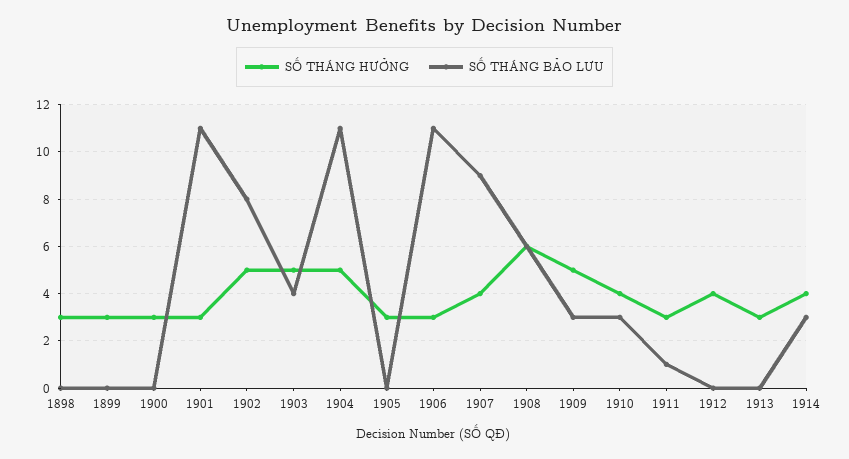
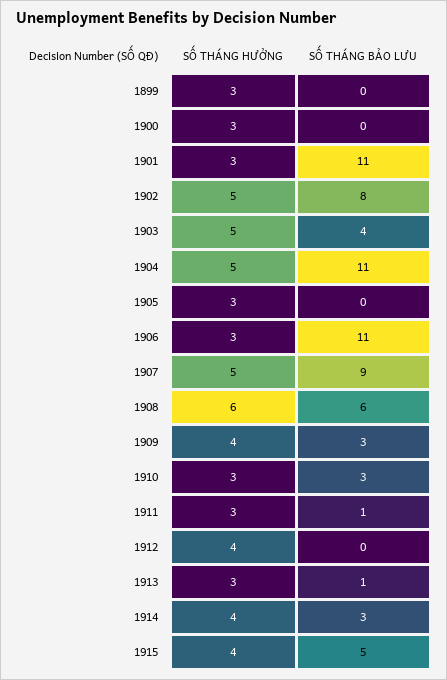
SỐ THÁNG HƯỞNG, 1898: 3 -> none
SỐ THÁNG BẢO LƯU, 1898: 0 -> none
SỐ THÁNG HƯỞNG, 1907: 4 -> 5
SỐ THÁNG HƯỞNG, 1909: 5 -> 4
SỐ THÁNG HƯỞNG, 1910: 4 -> 3
SỐ THÁNG BẢO LƯU, 1913: 0 -> 1
SỐ THÁNG HƯỞNG, 1915: none -> 4
SỐ THÁNG BẢO LƯU, 1915: none -> 5

